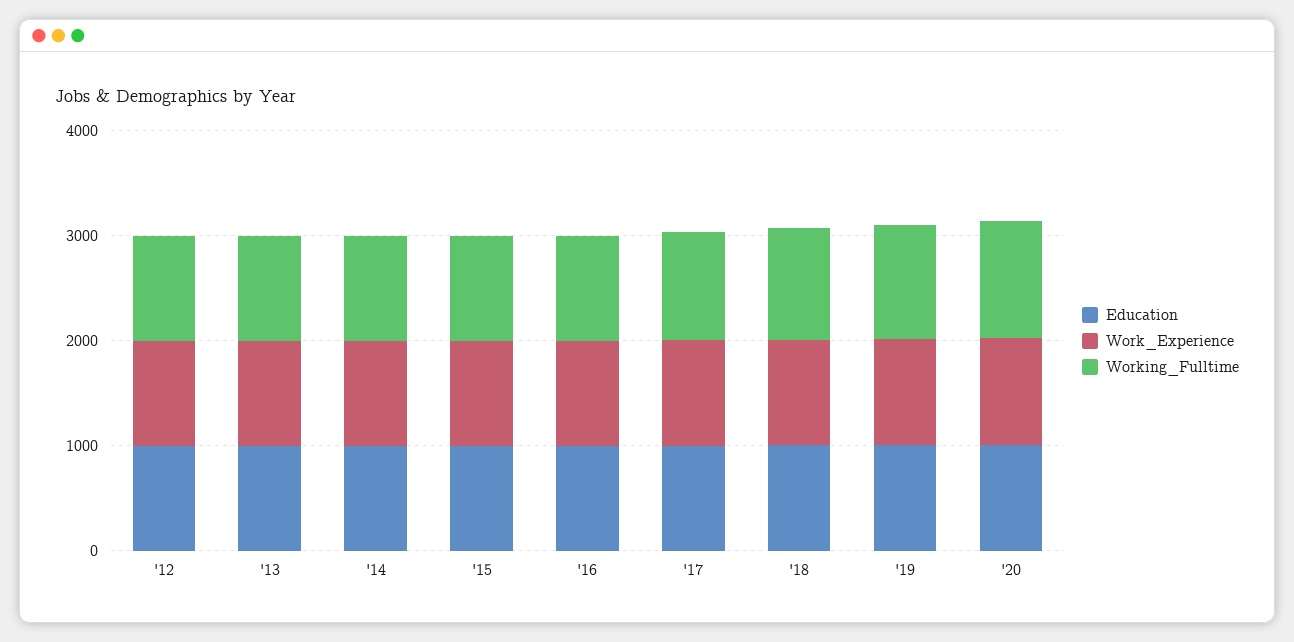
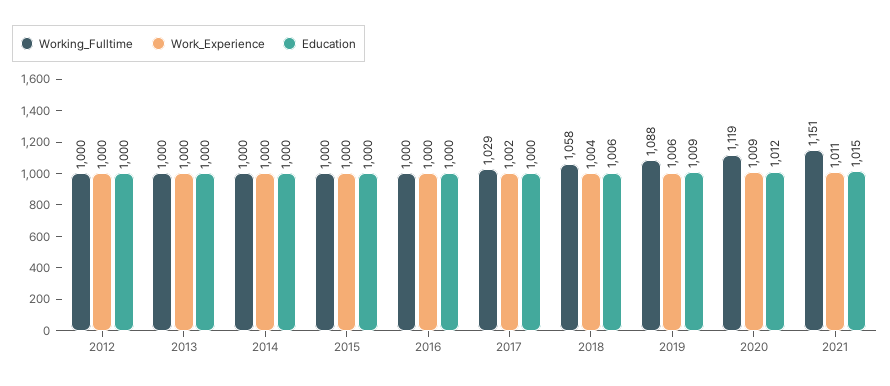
Working_Fulltime, 2021: none -> 1151
Work_Experience, 2021: none -> 1011
Education, 2021: none -> 1015

